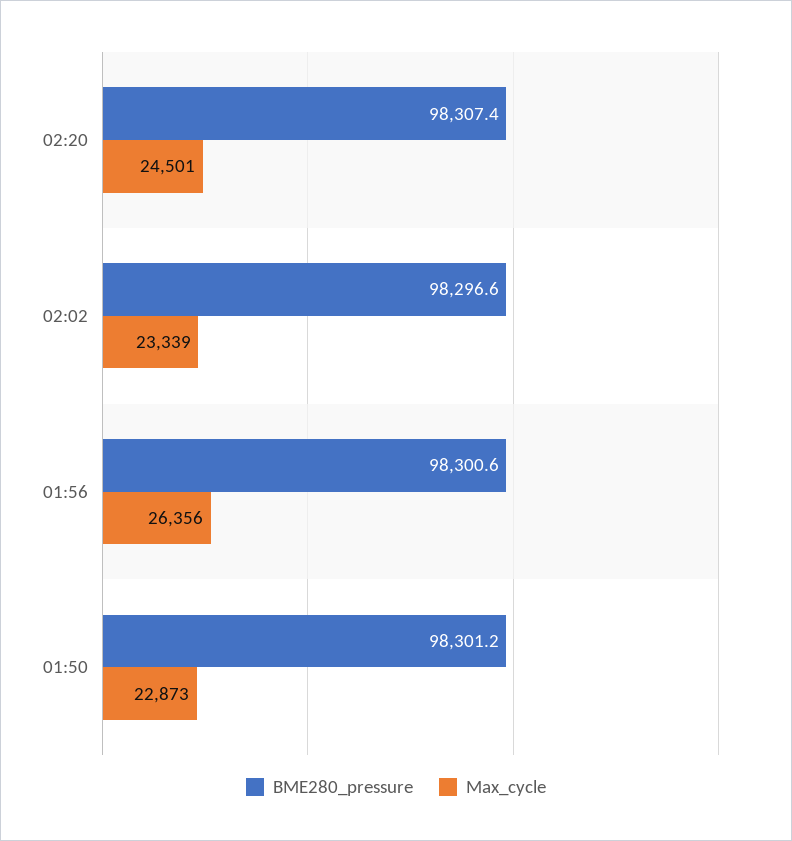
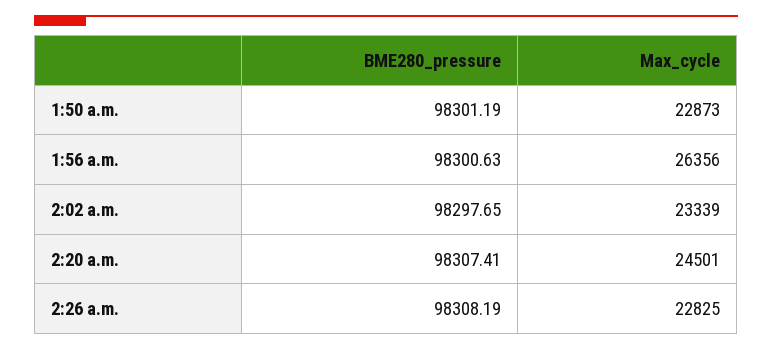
BME280_pressure, 02:02: 98296.6 -> 98297.65
BME280_pressure, 2:26 a.m.: none -> 98308.19
Max_cycle, 2:26 a.m.: none -> 22825

